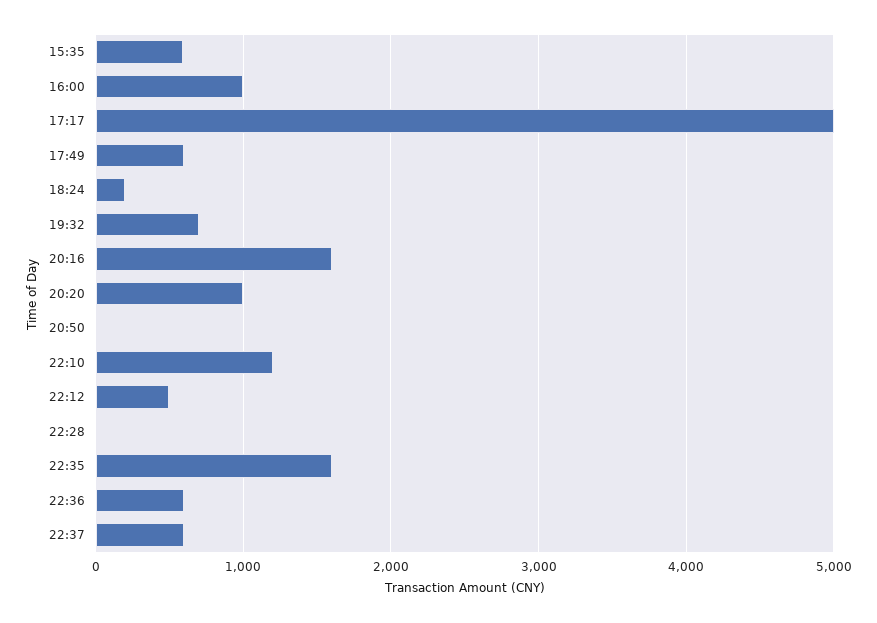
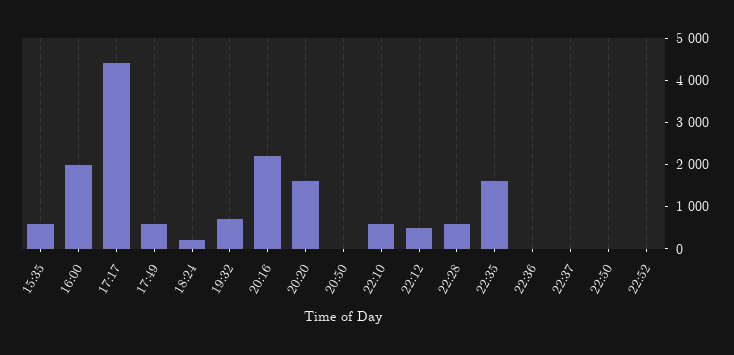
16:00: 1000 -> 2000
17:17: 5000 -> 4400
20:16: 1600 -> 2200
20:20: 1000 -> 1600
22:10: 1200 -> 600
22:28: 0 -> 600
22:36: 600 -> 0
22:37: 600 -> 0
22:50: none -> 0
22:52: none -> 0

